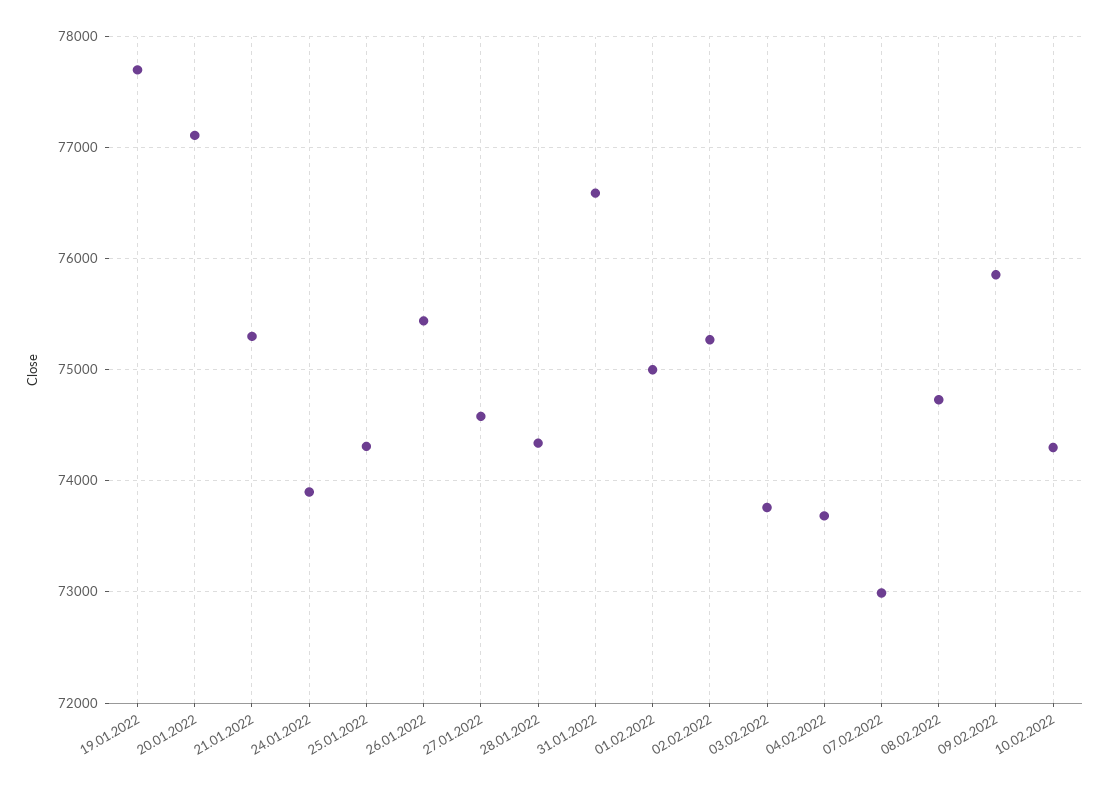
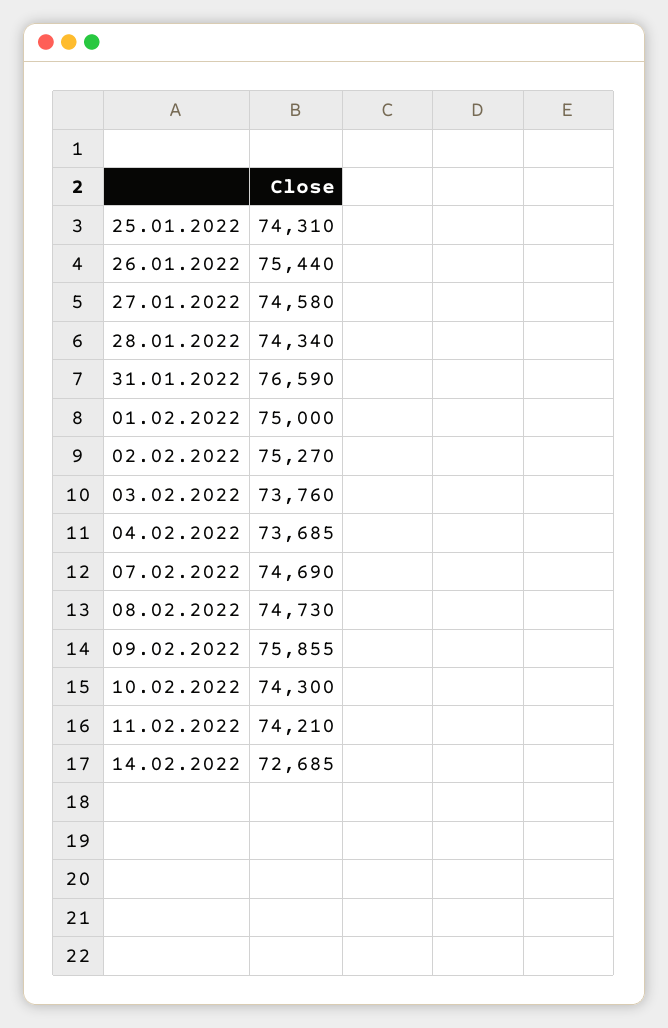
19.01.2022: 77700 -> none
20.01.2022: 77100 -> none
21.01.2022: 75300 -> none
24.01.2022: 73900 -> none
07.02.2022: 73000 -> 74690
11.02.2022: none -> 74210
14.02.2022: none -> 72685

